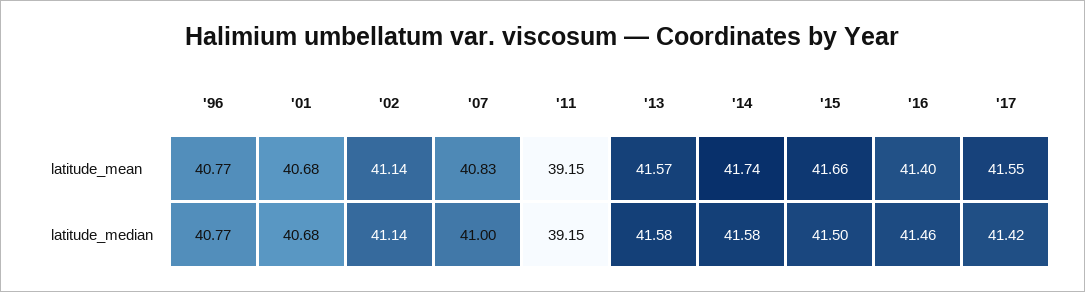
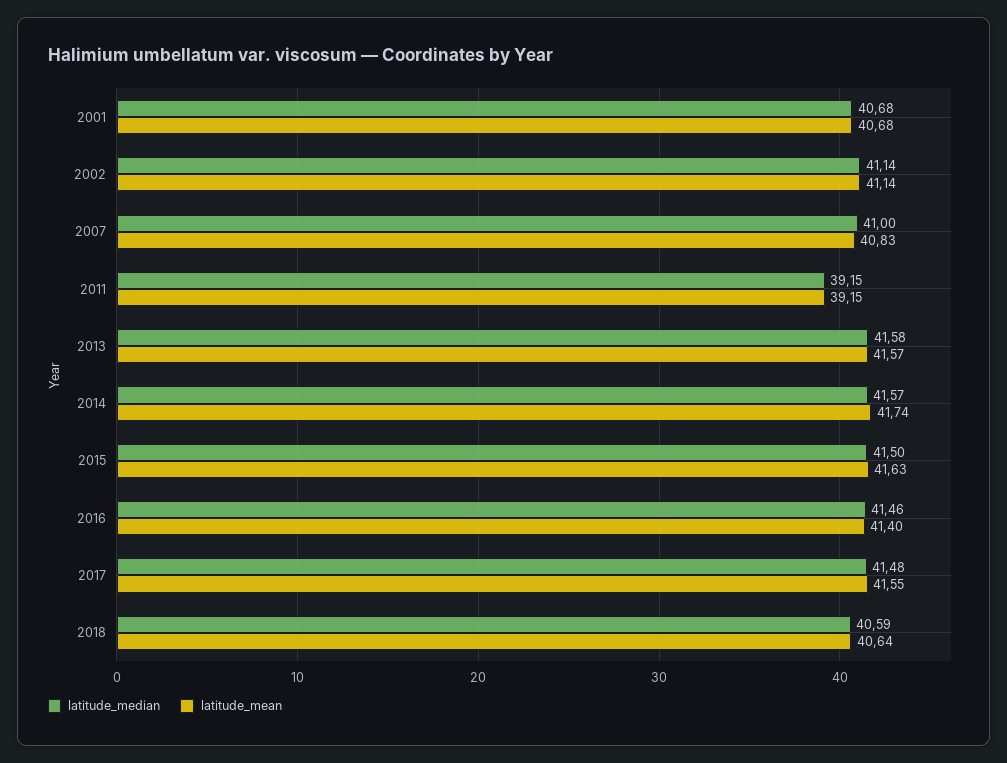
latitude_mean, '96: 40.77 -> none
latitude_mean, '15: 41.66 -> 41.63
latitude_median, '96: 40.77 -> none
latitude_median, '14: 41.58 -> 41.57
latitude_median, '17: 41.42 -> 41.48
latitude_median, 2018: none -> 40.59
latitude_mean, 2018: none -> 40.64

